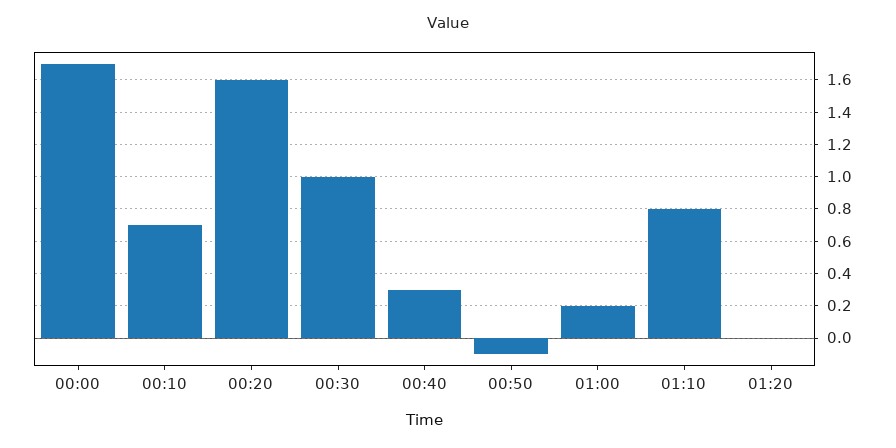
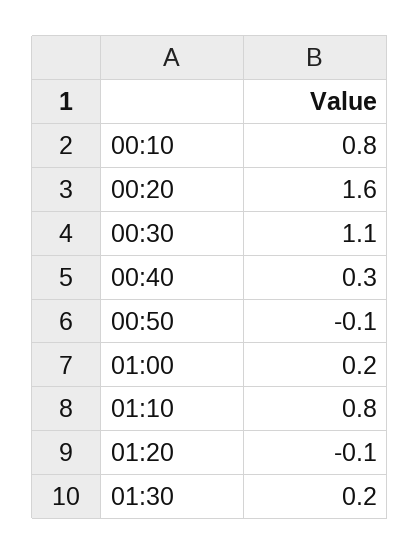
00:00: 1.7 -> none
00:10: 0.7 -> 0.8
00:30: 1 -> 1.1
01:20: 0 -> -0.1
01:30: none -> 0.2

